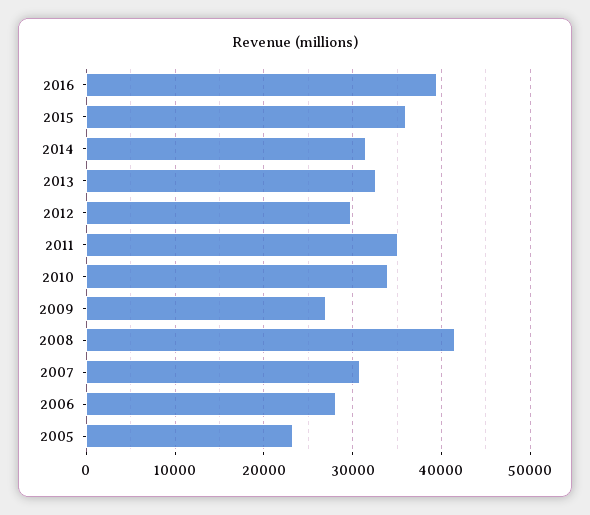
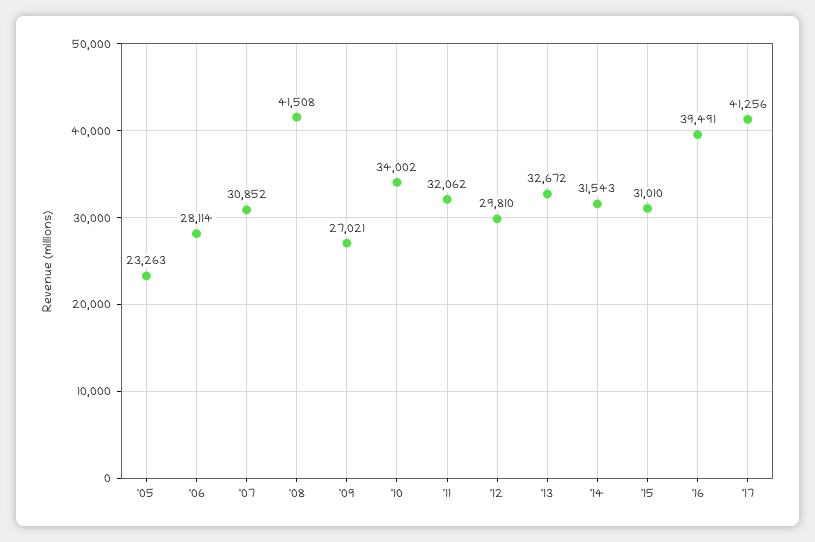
2015: 36000 -> 31010
2011: 35000 -> 32062
'17: none -> 41256

